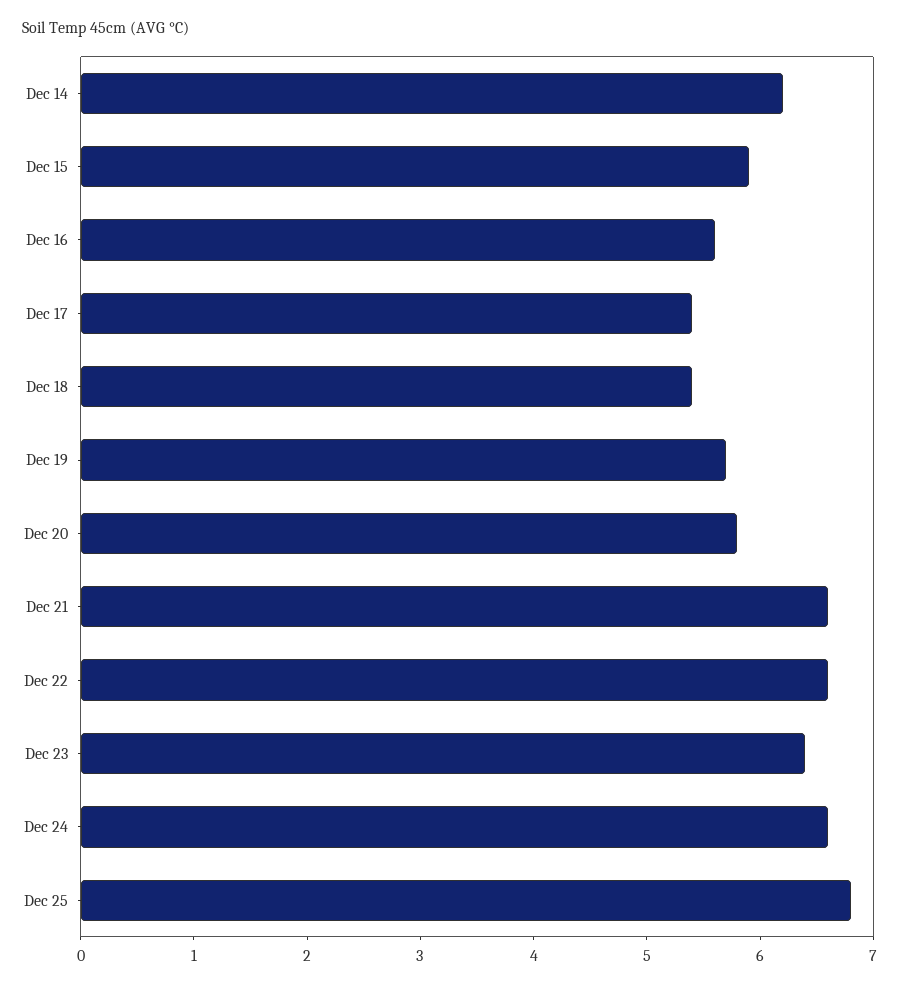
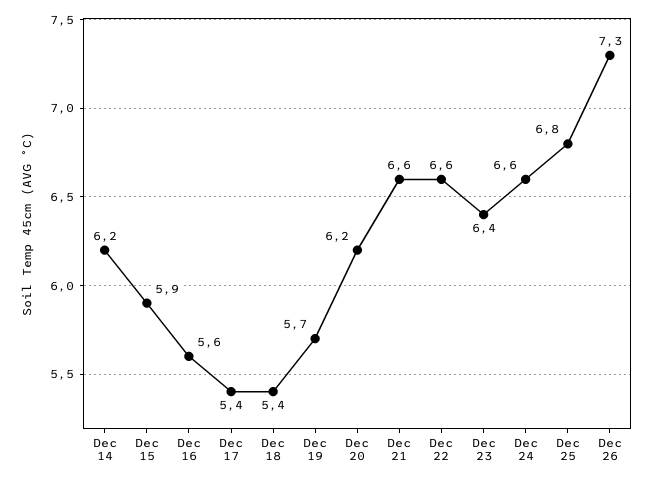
Dec 20: 5.8 -> 6.2
Dec 26: none -> 7.3

